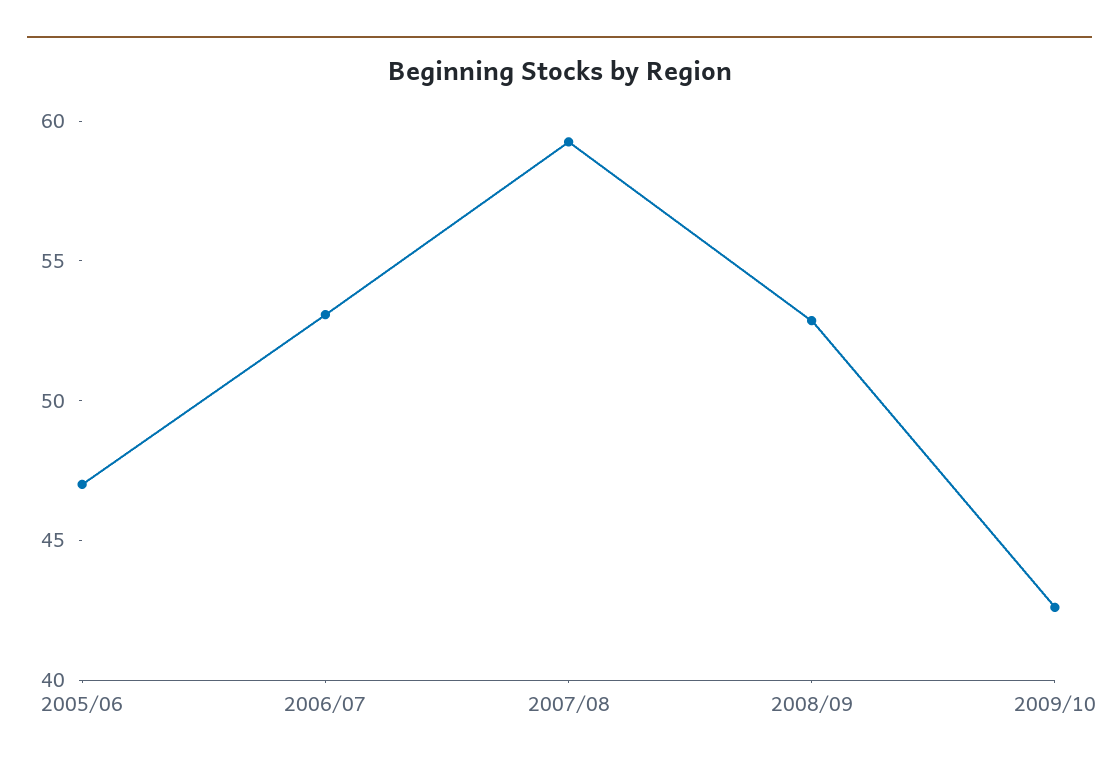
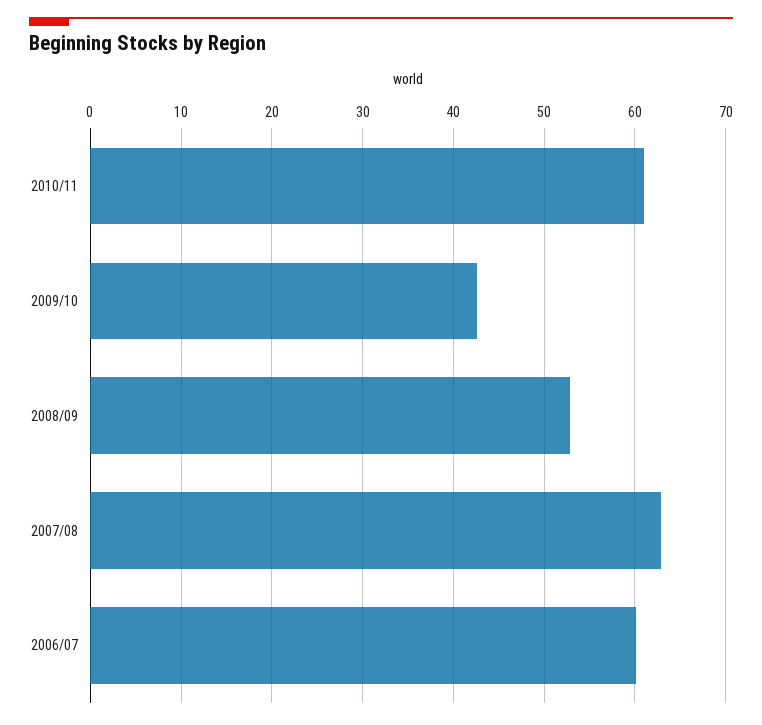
2005/06: 47 -> none
2006/07: 53 -> 60
2007/08: 59 -> 63
2010/11: none -> 61

